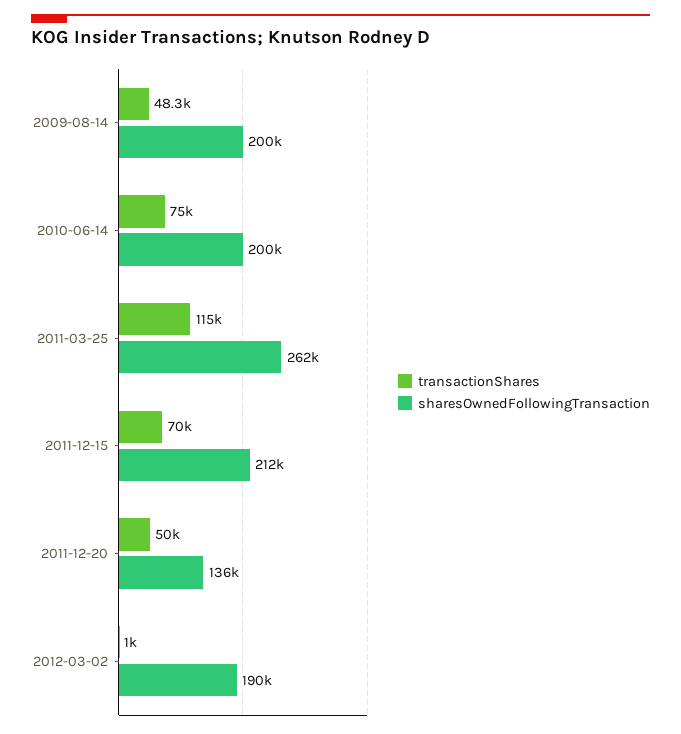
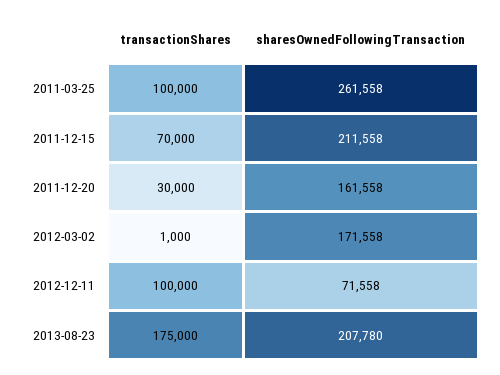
transactionShares, 2009-08-14: 48300 -> none
sharesOwnedFollowingTransaction, 2009-08-14: 200000 -> none
transactionShares, 2010-06-14: 75000 -> none
sharesOwnedFollowingTransaction, 2010-06-14: 200000 -> none
transactionShares, 2011-03-25: 115000 -> 100000
transactionShares, 2011-12-20: 50000 -> 30000
sharesOwnedFollowingTransaction, 2011-12-20: 136000 -> 161558
sharesOwnedFollowingTransaction, 2012-03-02: 190000 -> 171558
transactionShares, 2012-12-11: none -> 100000
sharesOwnedFollowingTransaction, 2012-12-11: none -> 71558
transactionShares, 2013-08-23: none -> 175000
sharesOwnedFollowingTransaction, 2013-08-23: none -> 207780

